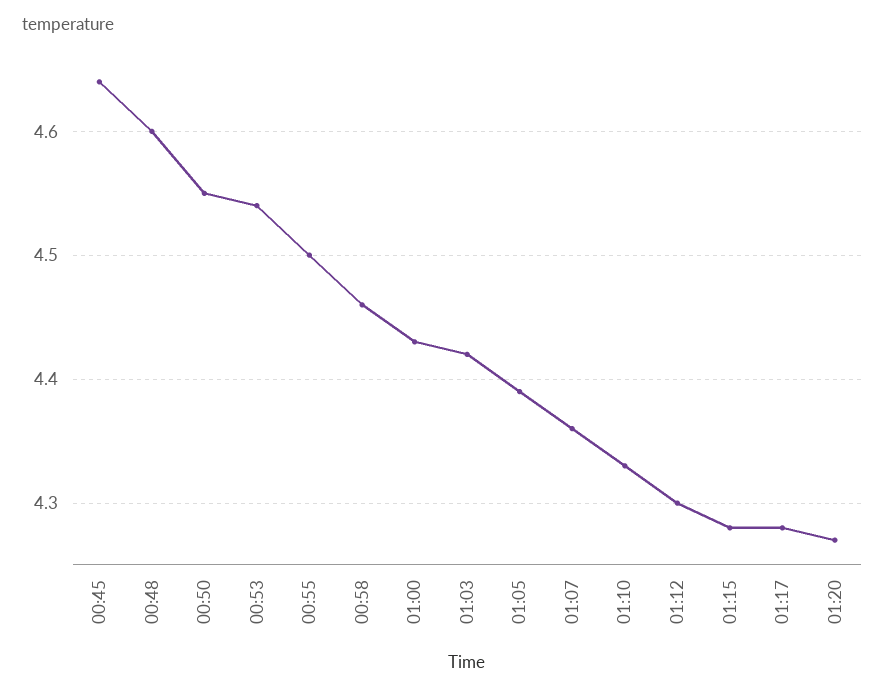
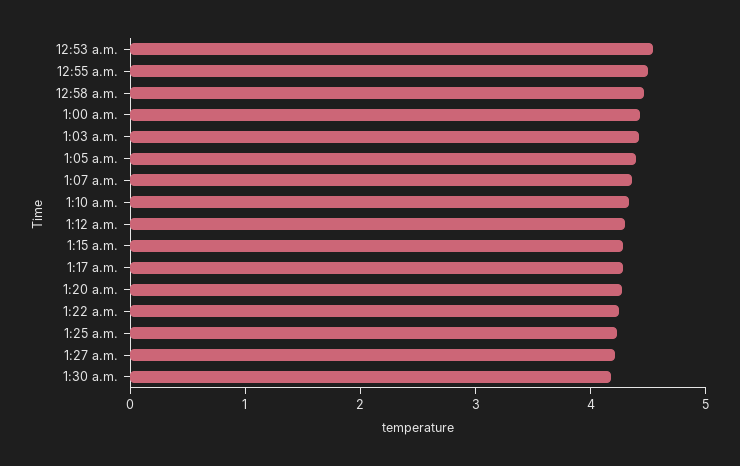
00:45: 4.64 -> none
00:48: 4.6 -> none
00:50: 4.55 -> none
1:22 a.m.: none -> 4.2
1:25 a.m.: none -> 4.2
1:27 a.m.: none -> 4.2
1:30 a.m.: none -> 4.2

